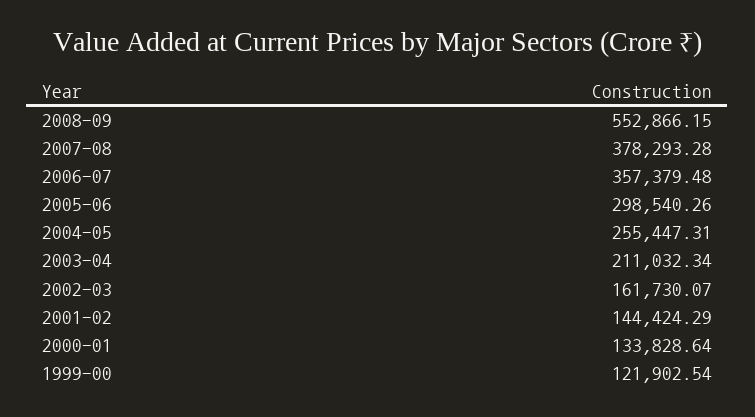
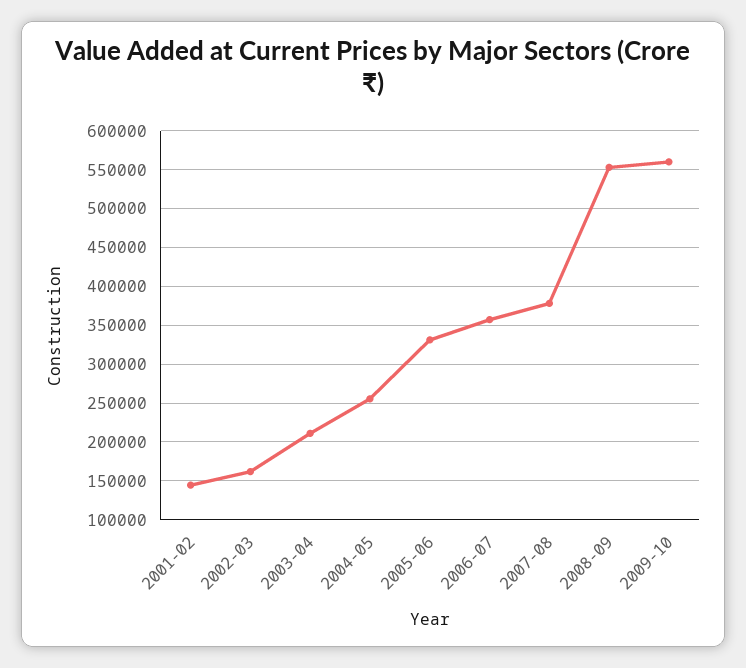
2005-06: 298540.26 -> 330000
2000-01: 133828.64 -> none
1999-00: 121902.54 -> none
2009-10: none -> 560000

